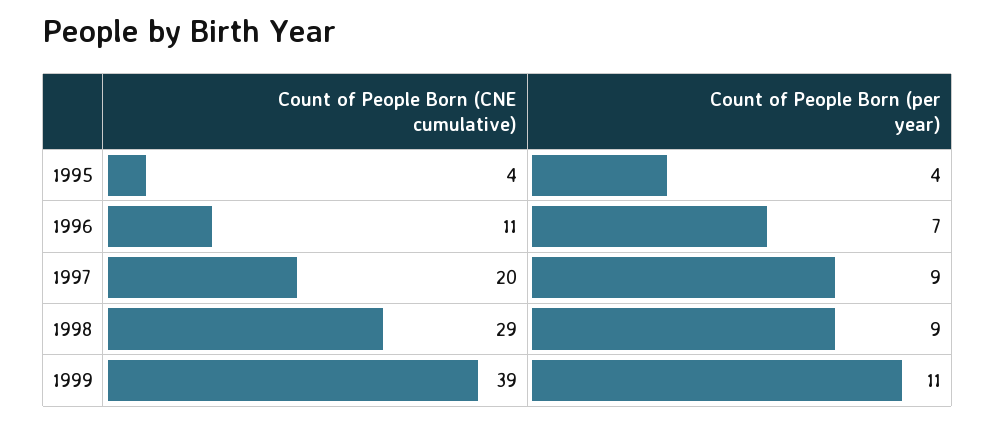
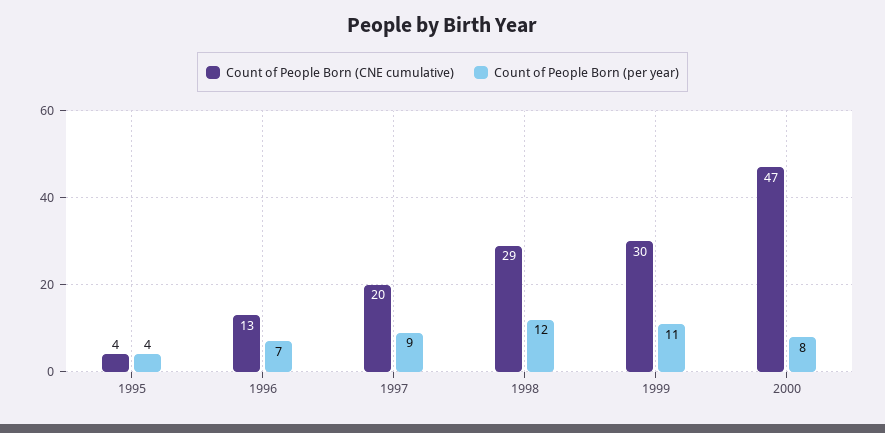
Count of People Born (CNE cumulative), 1996: 11 -> 13
Count of People Born (per year), 1998: 9 -> 12
Count of People Born (CNE cumulative), 1999: 39 -> 30
Count of People Born (CNE cumulative), 2000: none -> 47
Count of People Born (per year), 2000: none -> 8

